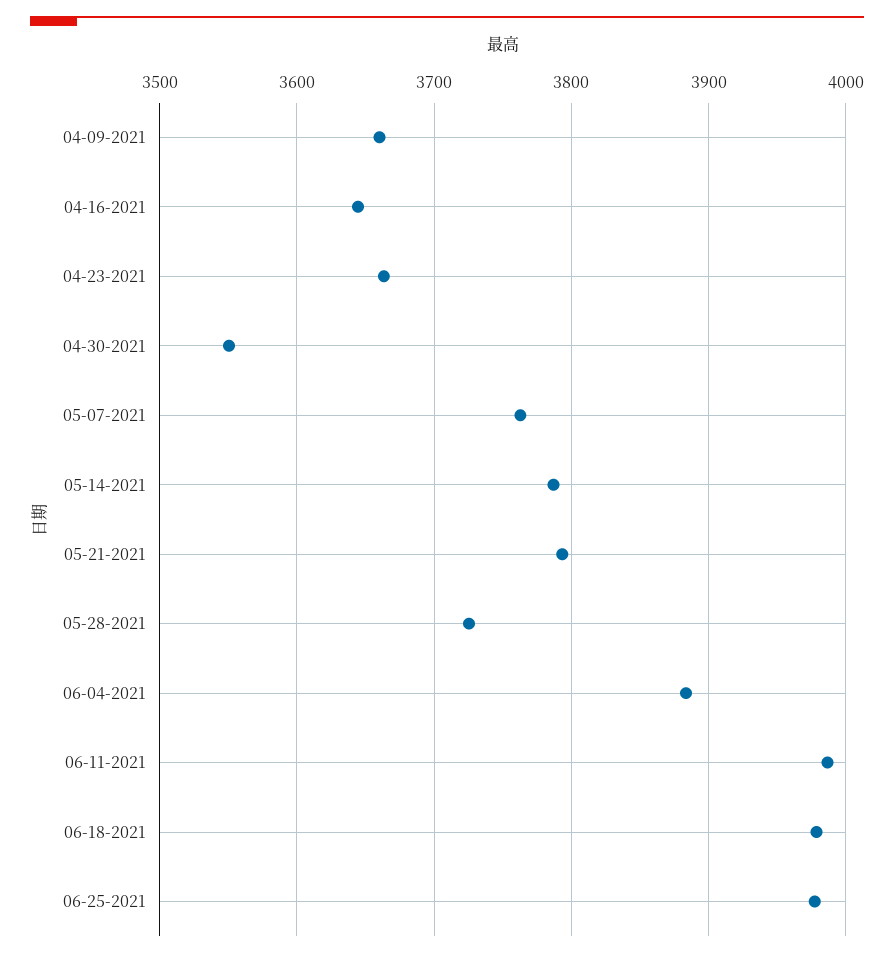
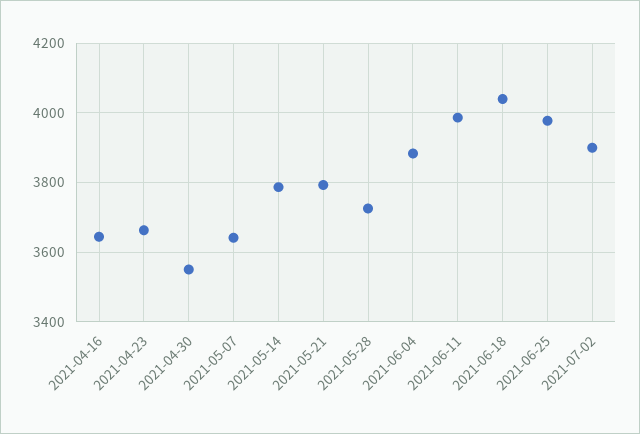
04-09-2021: 3660 -> none
05-07-2021: 3760 -> 3640
06-18-2021: 3980 -> 4040
2021-07-02: none -> 3900

